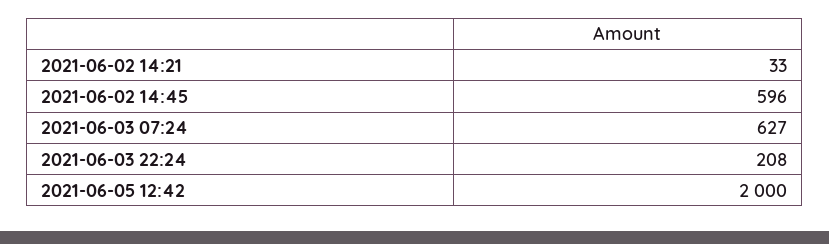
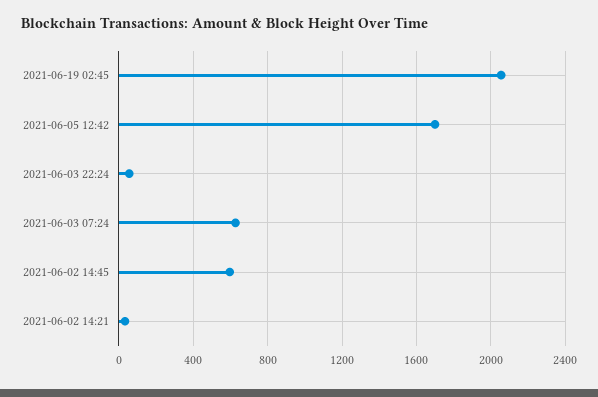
2021-06-03 22:24: 208 -> 50
2021-06-05 12:42: 2000 -> 1700
2021-06-19 02:45: none -> 2050

